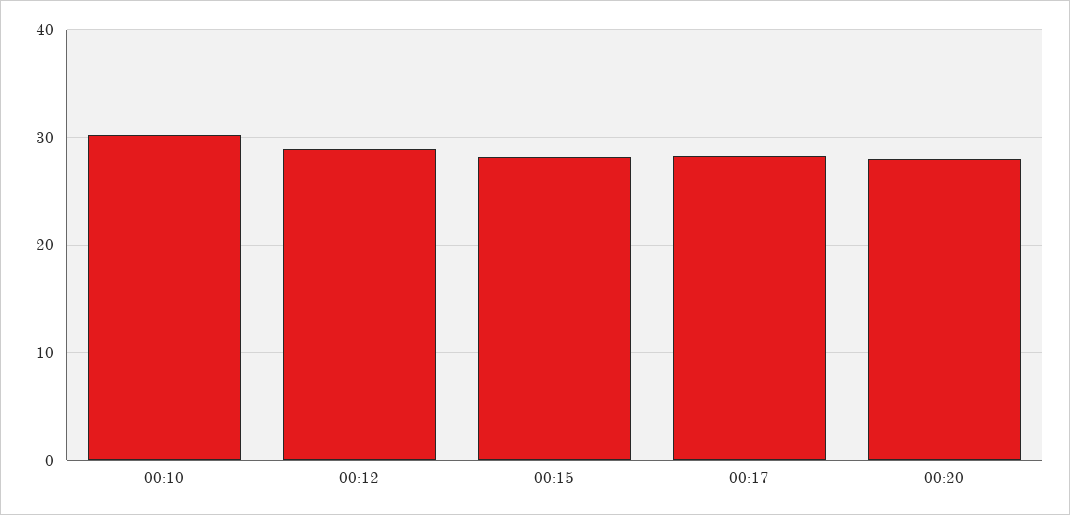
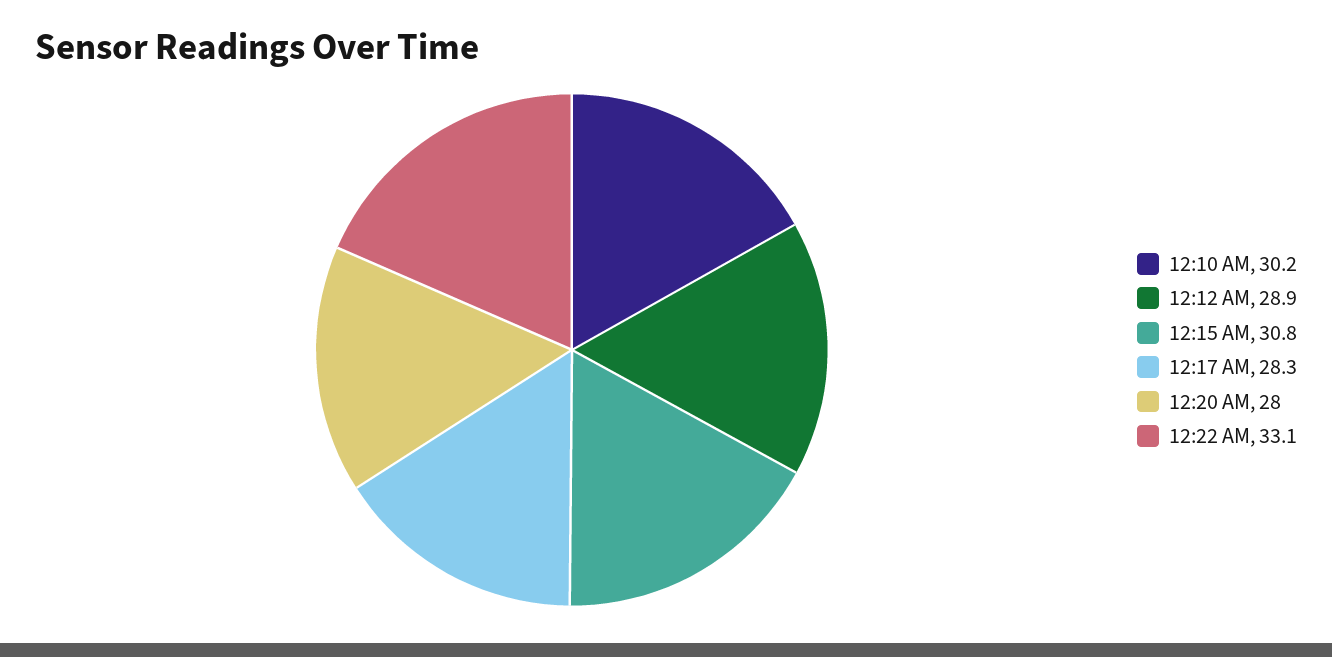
00:15: 28 -> 30.8
12:22 AM: none -> 33.1

